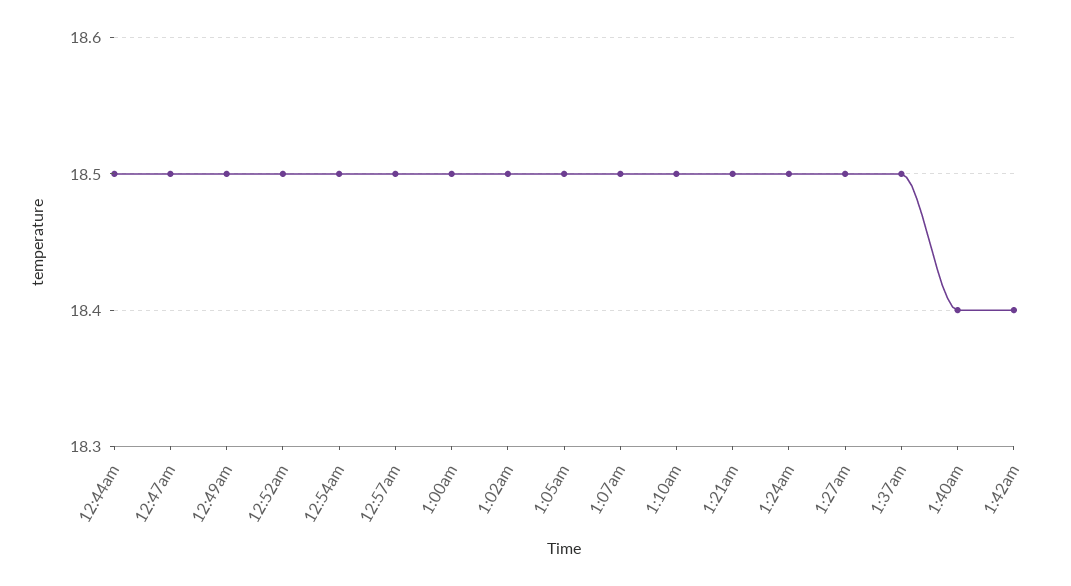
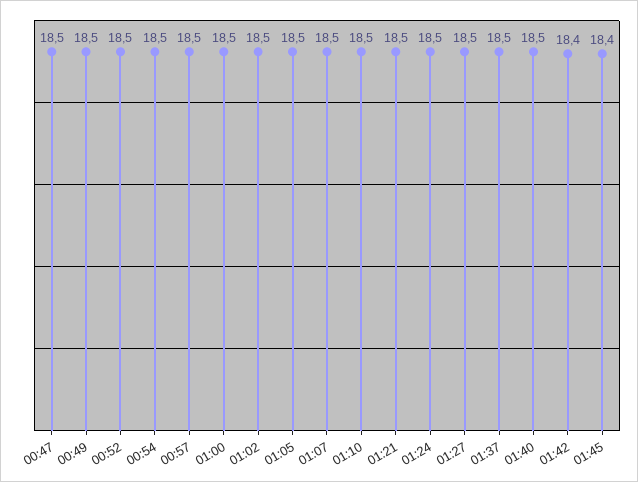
12:44am: 18.5 -> none
1:40am: 18.4 -> 18.5
01:45: none -> 18.4

